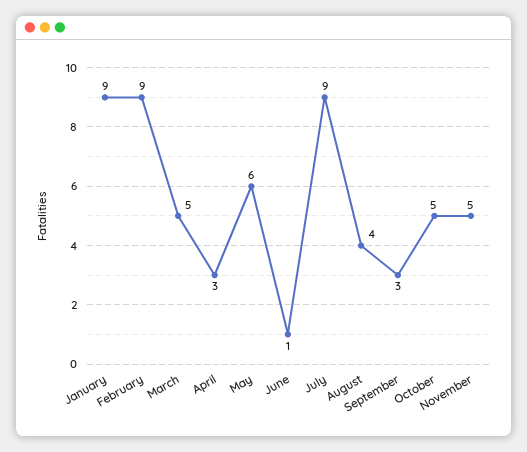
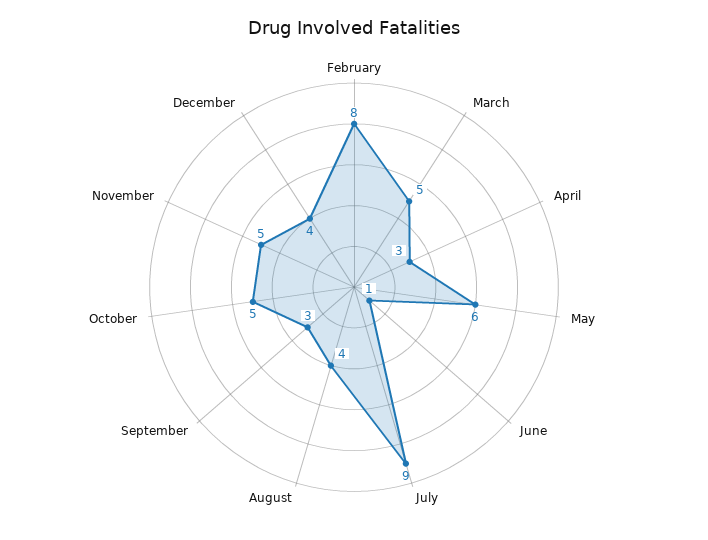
January: 9 -> none
February: 9 -> 8
December: none -> 4

